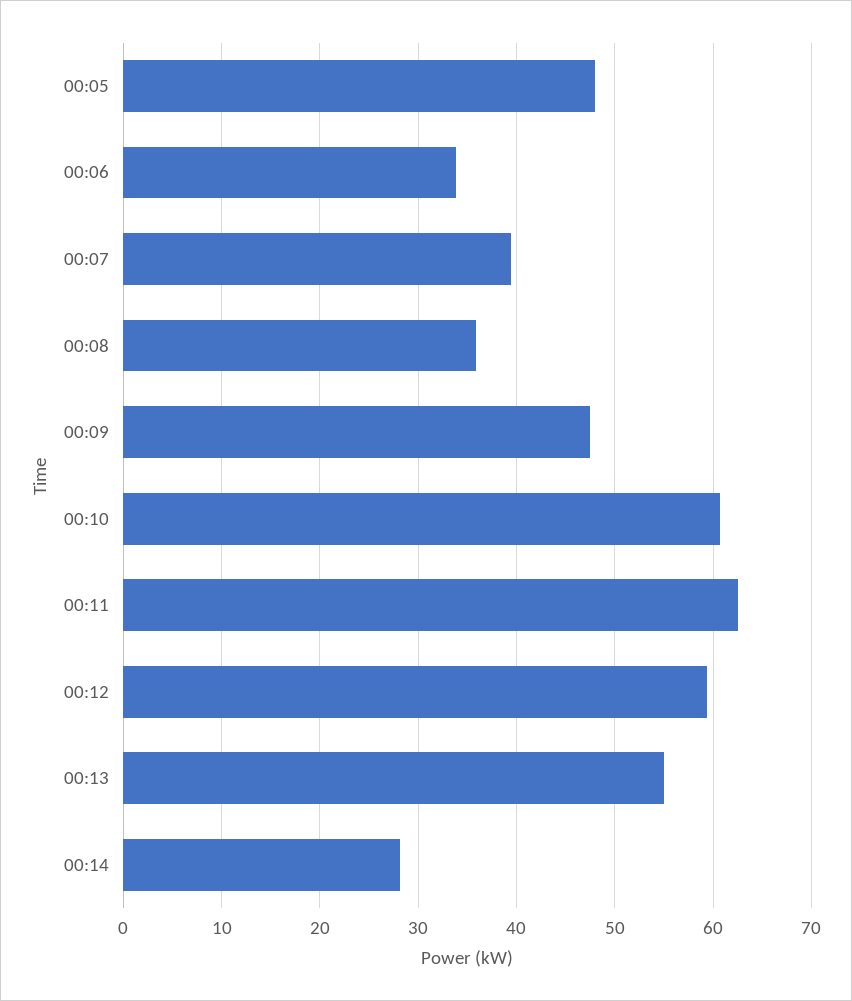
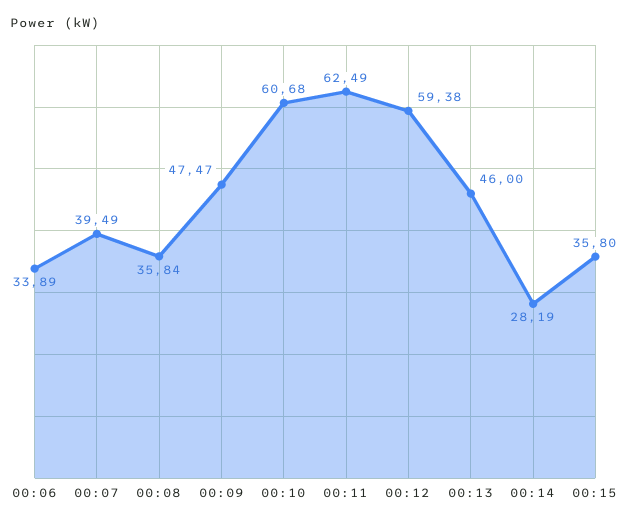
00:05: 48 -> none
00:13: 55 -> 46
00:15: none -> 35.8

